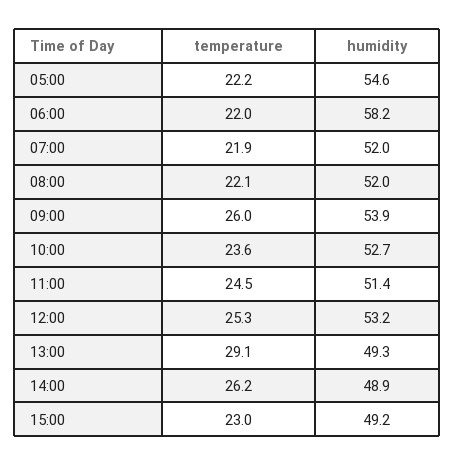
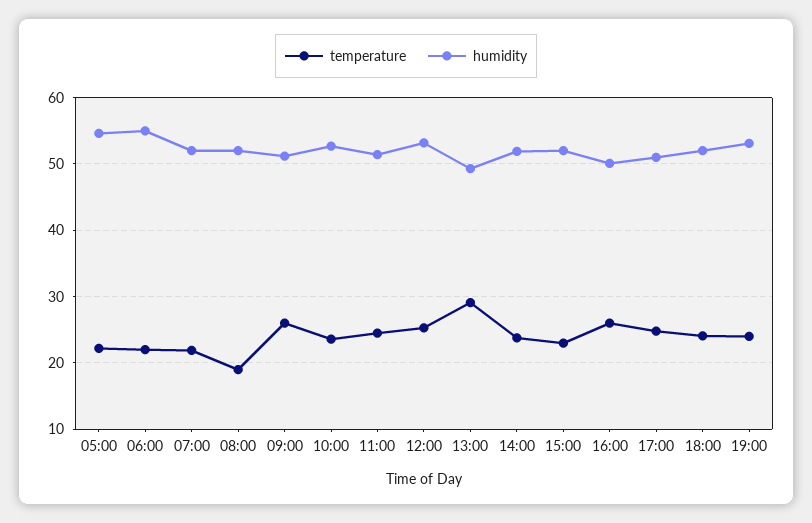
humidity, 06:00: 58.2 -> 55
temperature, 08:00: 22.1 -> 19
humidity, 09:00: 53.9 -> 51
temperature, 14:00: 26.2 -> 24
humidity, 14:00: 48.9 -> 52
humidity, 15:00: 49.2 -> 52
temperature, 16:00: none -> 26
humidity, 16:00: none -> 50
temperature, 17:00: none -> 25
humidity, 17:00: none -> 51
temperature, 18:00: none -> 24
humidity, 18:00: none -> 52
temperature, 19:00: none -> 24
humidity, 19:00: none -> 53

